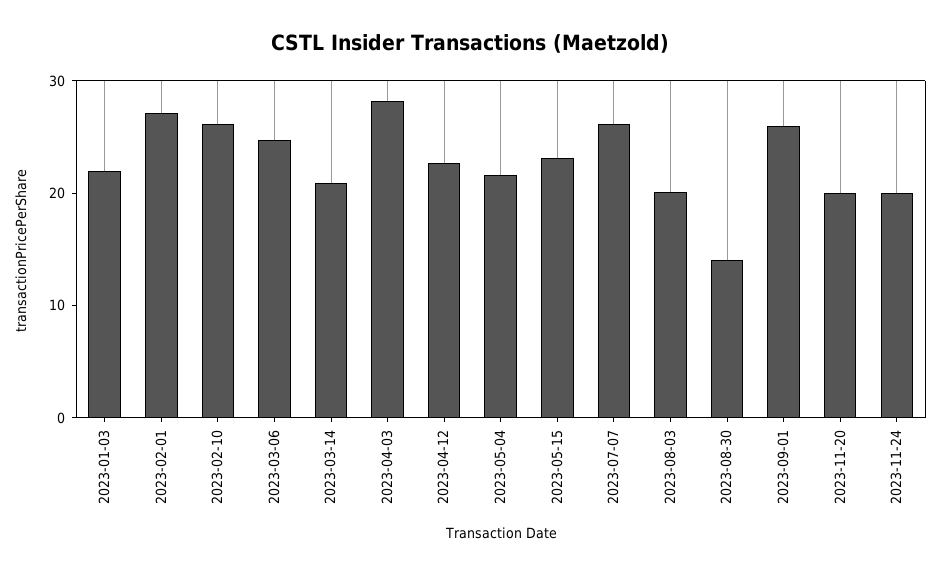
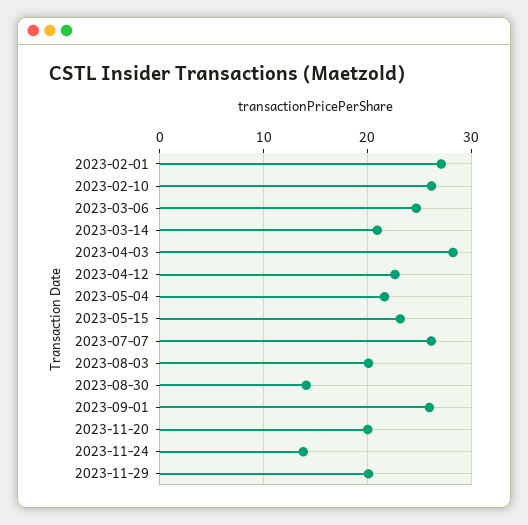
2023-01-03: 22 -> none
2023-11-24: 20 -> 14
2023-11-29: none -> 20

